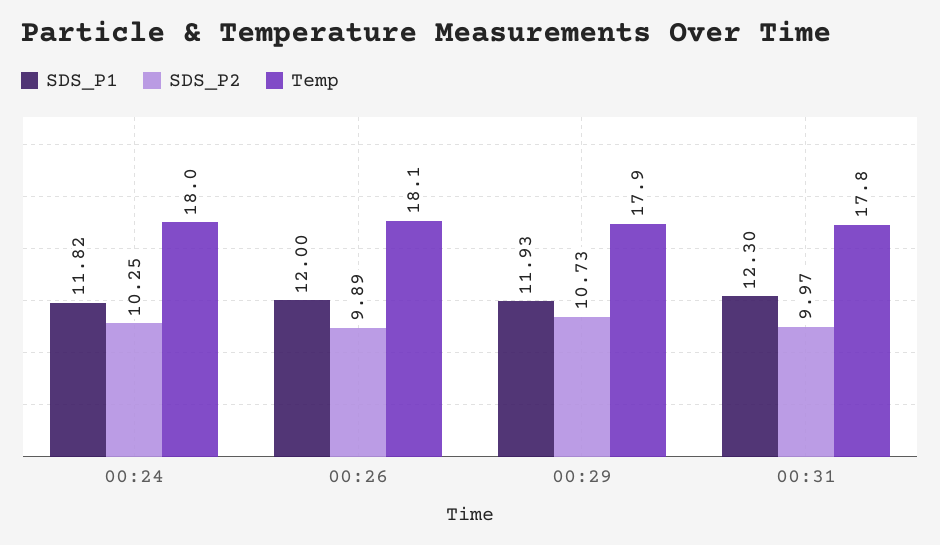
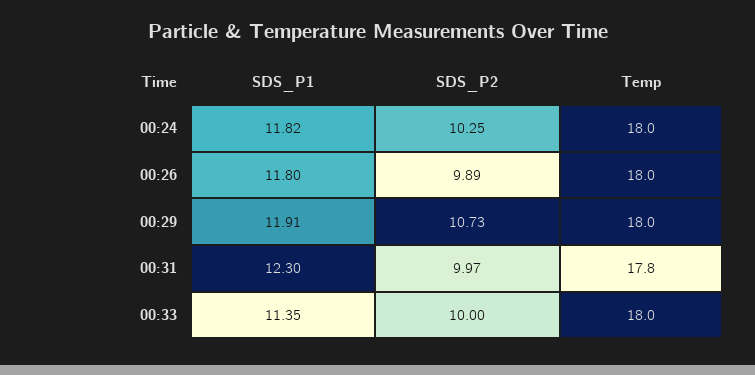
SDS_P1, 00:26: 12 -> 11.8
Temp, 00:26: 18.1 -> 18
SDS_P1, 00:29: 11.93 -> 11.91
Temp, 00:29: 17.9 -> 18
SDS_P1, 00:33: none -> 11.35
SDS_P2, 00:33: none -> 10
Temp, 00:33: none -> 18

